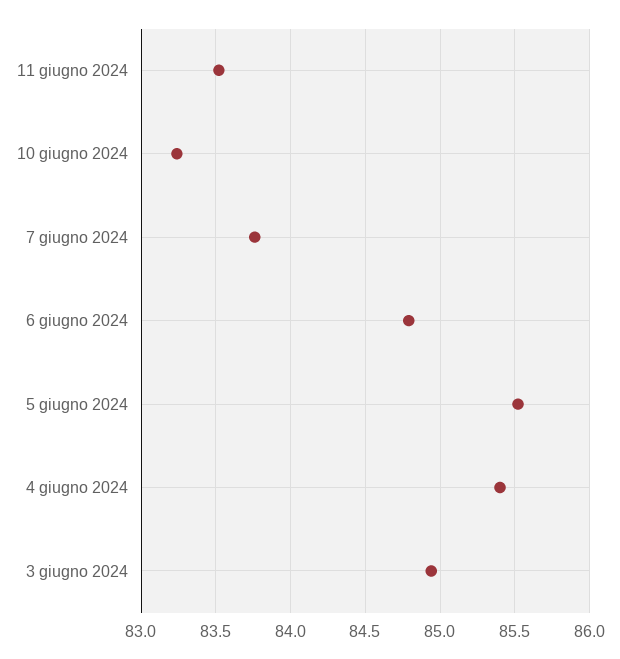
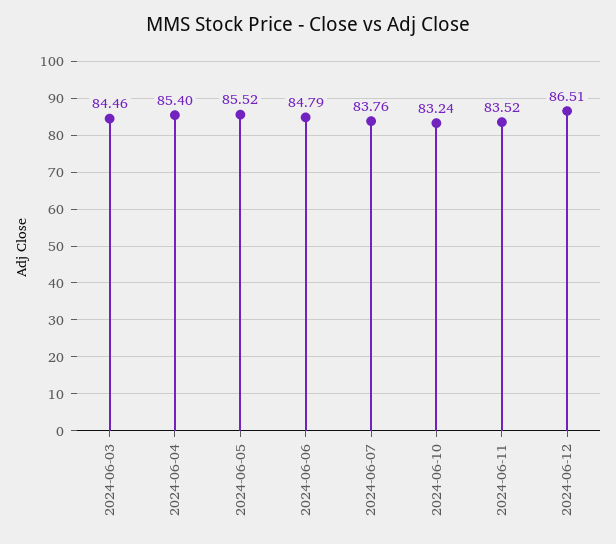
3 giugno 2024: 84.95 -> 84.46
2024-06-12: none -> 86.51

